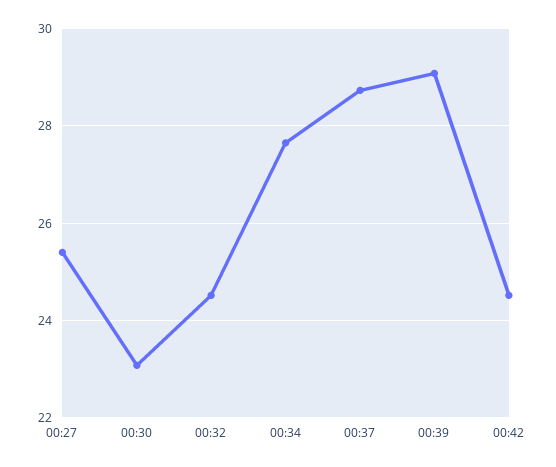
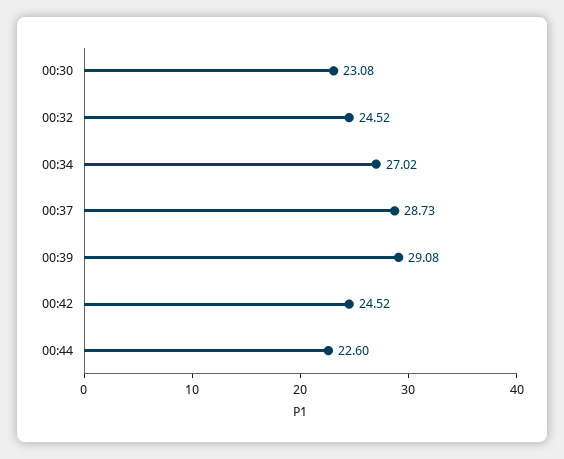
00:27: 25.4 -> none
00:34: 27.6 -> 27.02
00:44: none -> 22.6

